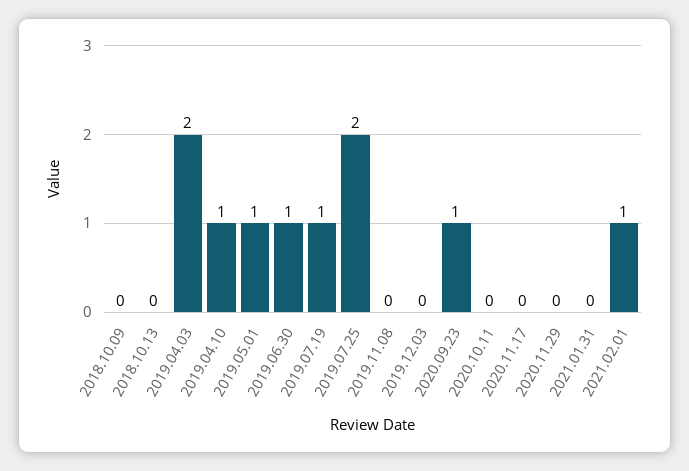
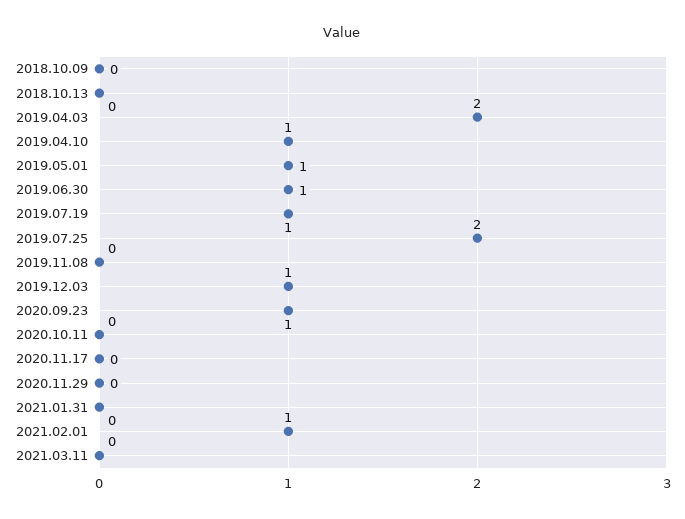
2019.12.03: 0 -> 1
2021.03.11: none -> 0

